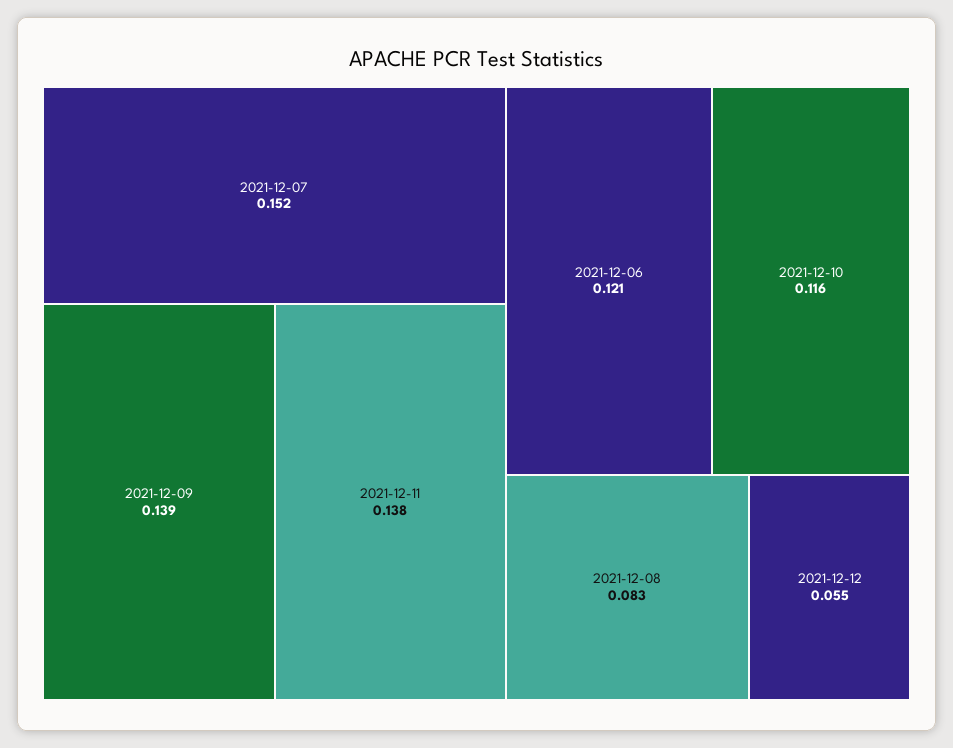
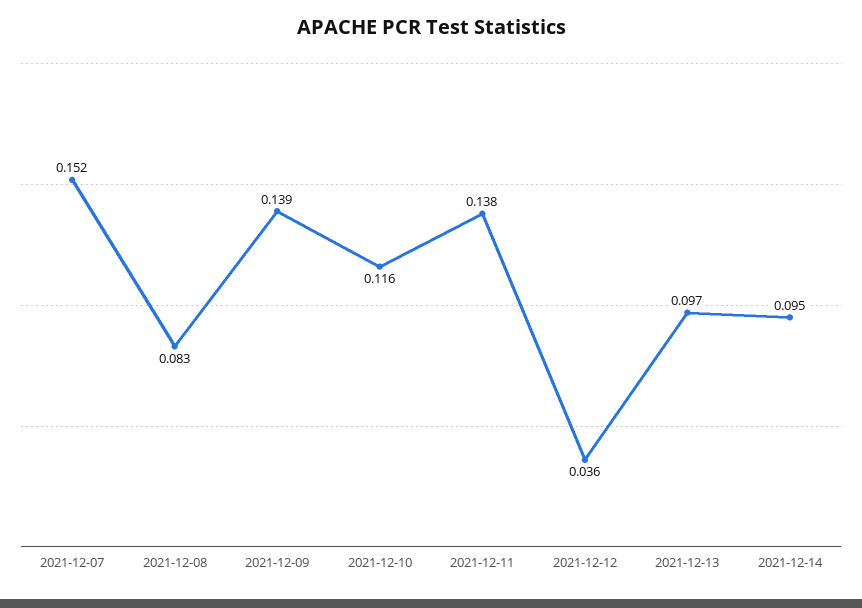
2021-12-06: 0.121 -> none
2021-12-12: 0.055 -> 0.036
2021-12-13: none -> 0.097
2021-12-14: none -> 0.095

